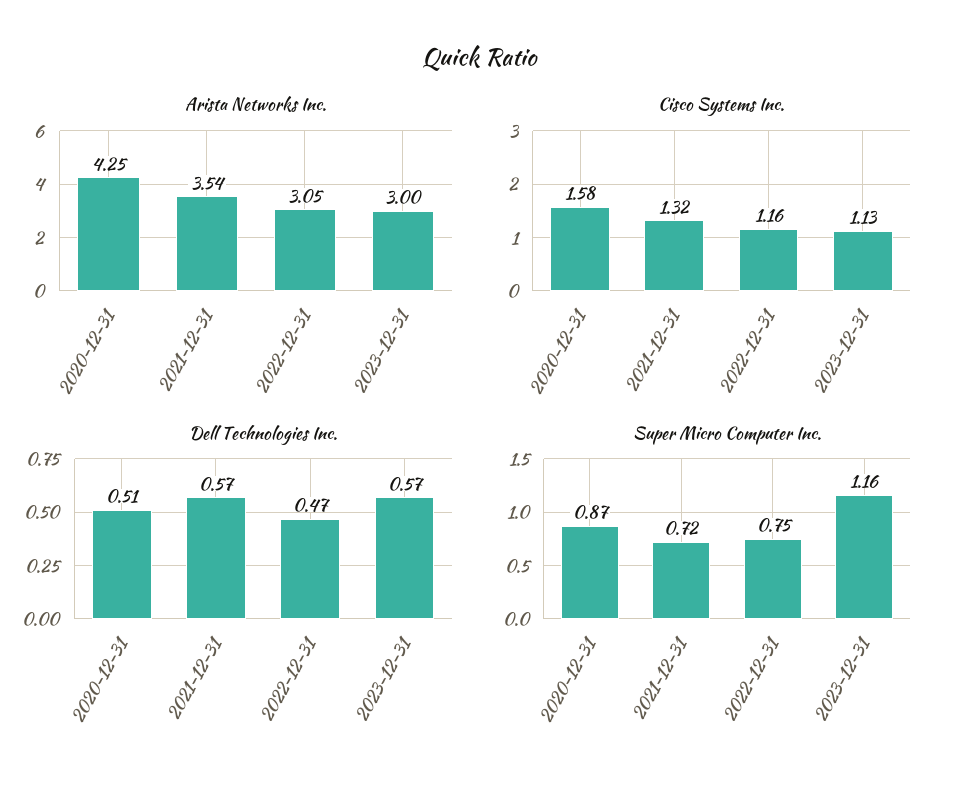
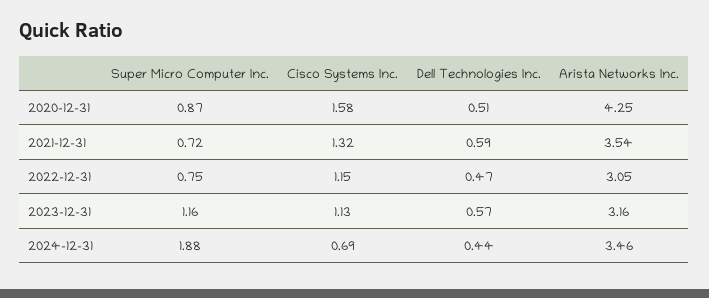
Arista Networks Inc., 2023-12-31: 3 -> 3.16
Cisco Systems Inc., 2022-12-31: 1.16 -> 1.15
Dell Technologies Inc., 2021-12-31: 0.57 -> 0.59
Super Micro Computer Inc., 2024-12-31: none -> 1.88
Cisco Systems Inc., 2024-12-31: none -> 0.69
Dell Technologies Inc., 2024-12-31: none -> 0.44
Arista Networks Inc., 2024-12-31: none -> 3.46

